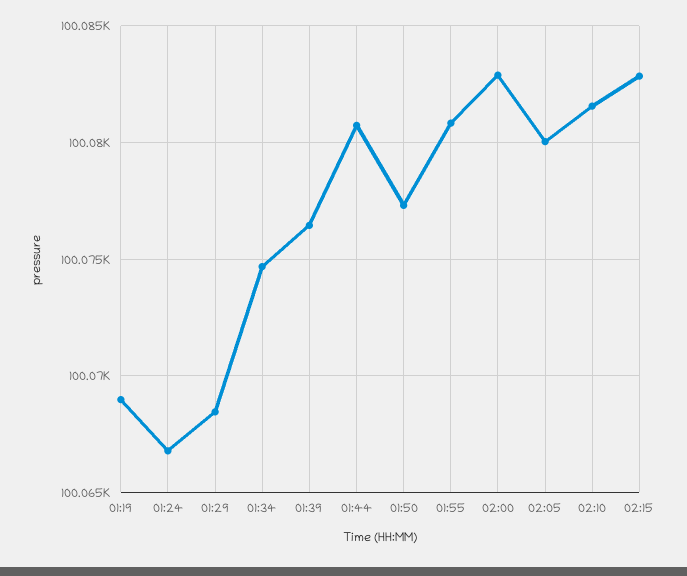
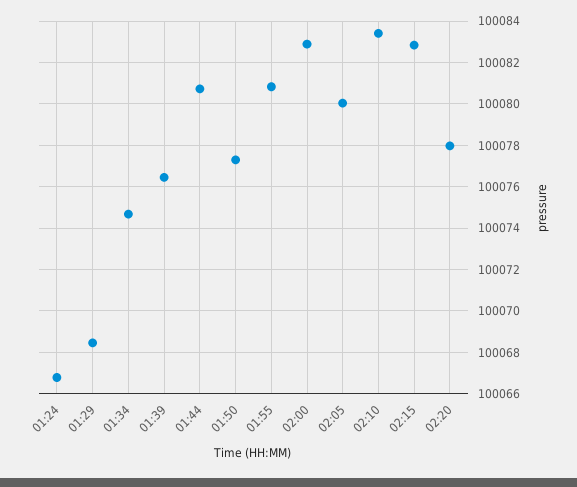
01:19: 100069 -> none
02:10: 100081.5 -> 100083.5
02:20: none -> 100078

